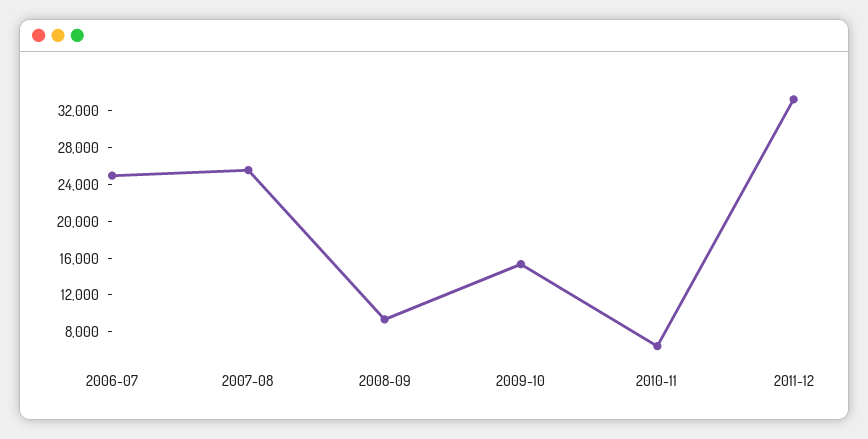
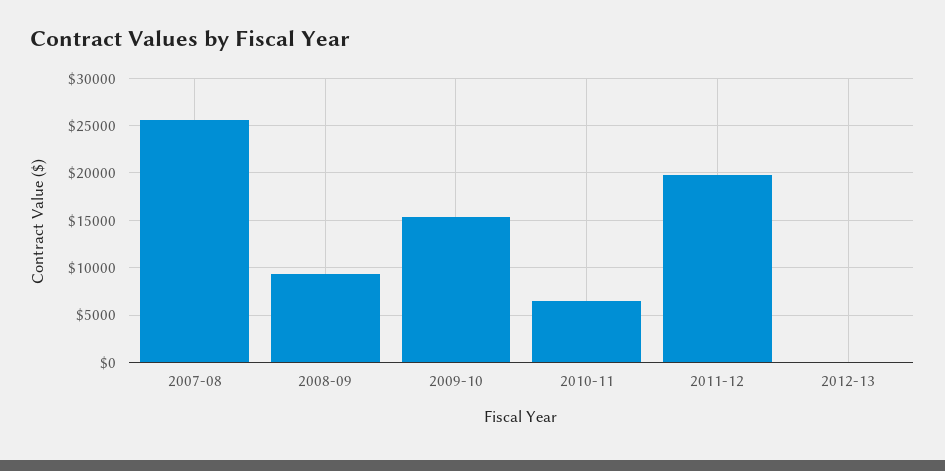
2006-07: 25000 -> none
2011-12: 33000 -> 20000
2012-13: none -> 0

